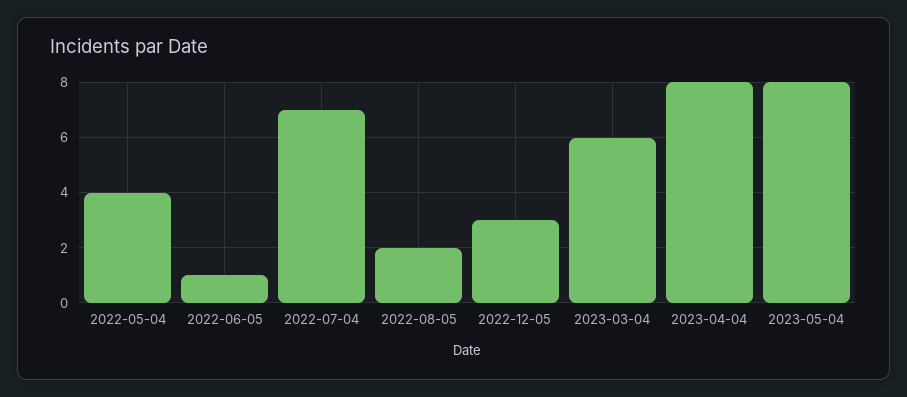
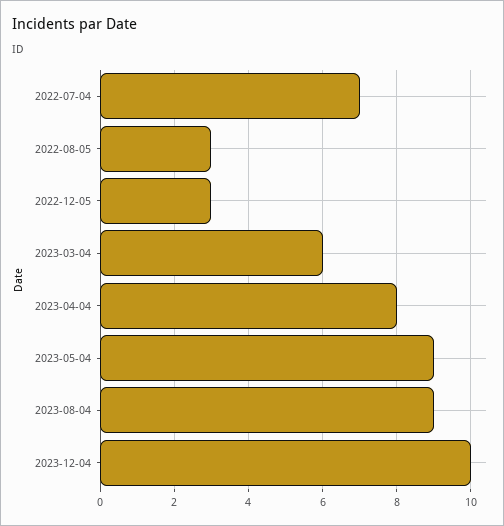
2022-05-04: 4 -> none
2022-06-05: 1 -> none
2022-08-05: 2 -> 3
2023-05-04: 8 -> 9
2023-08-04: none -> 9
2023-12-04: none -> 10

